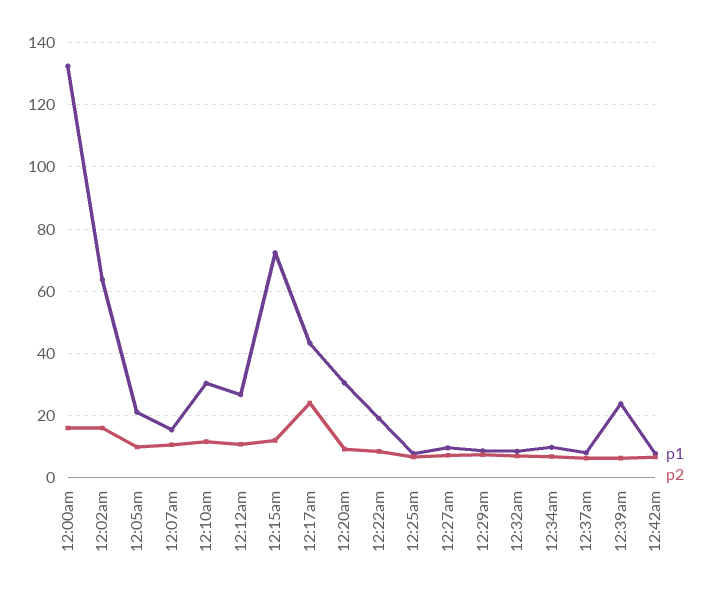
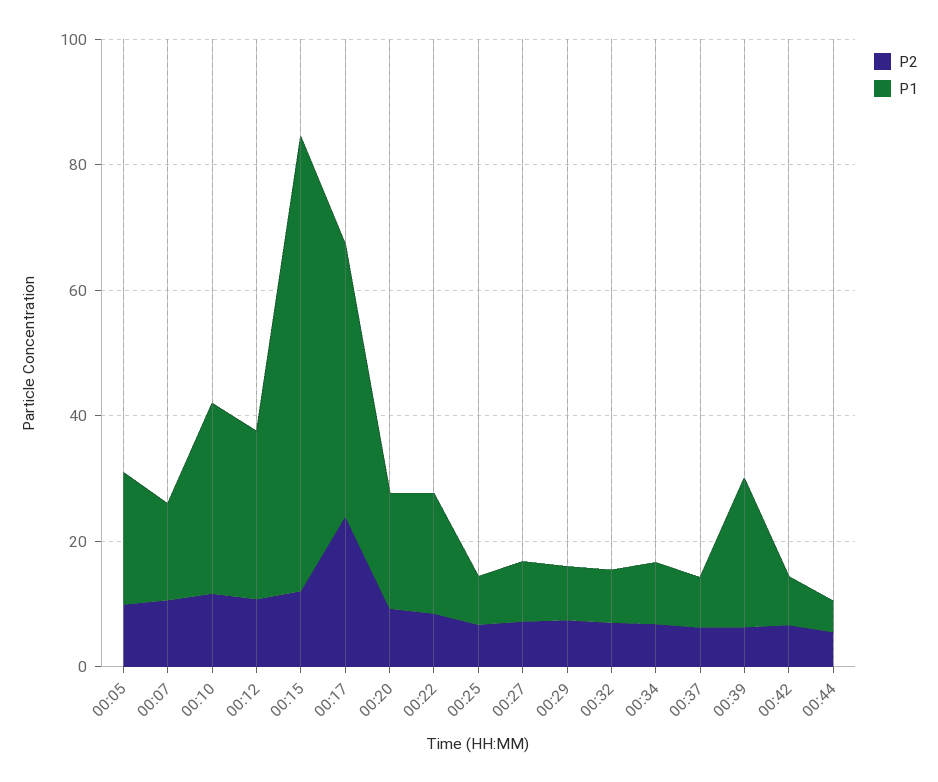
p1, 12:00am: 132 -> none
p2, 12:00am: 16 -> none
p1, 12:02am: 64 -> none
p2, 12:02am: 16 -> none
p1, 12:20am: 30 -> 20
p2, 00:44: none -> 5
p1, 00:44: none -> 5

